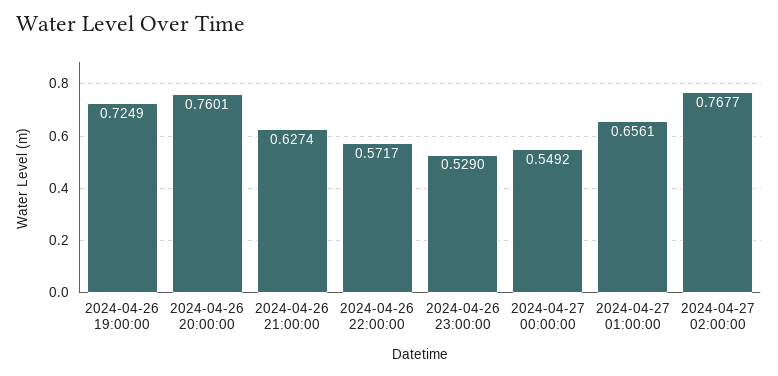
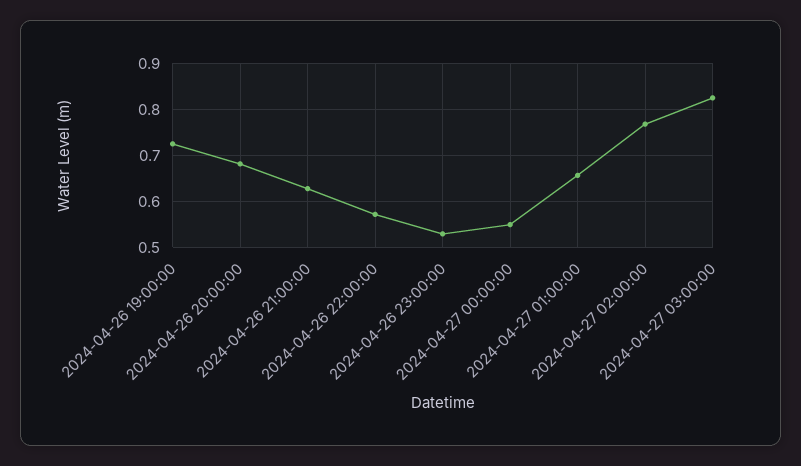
2024-04-26 20:00:00: 0.7601 -> 0.68
2024-04-27 03:00:00: none -> 0.82

